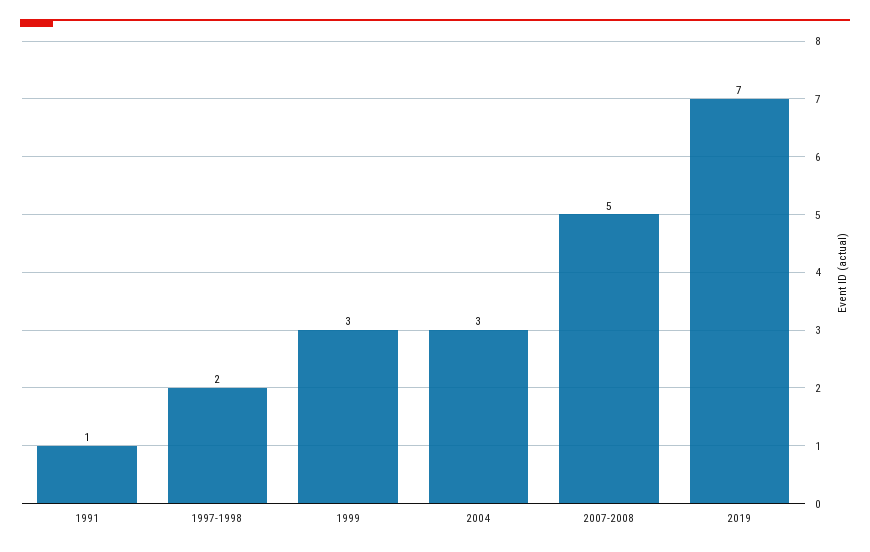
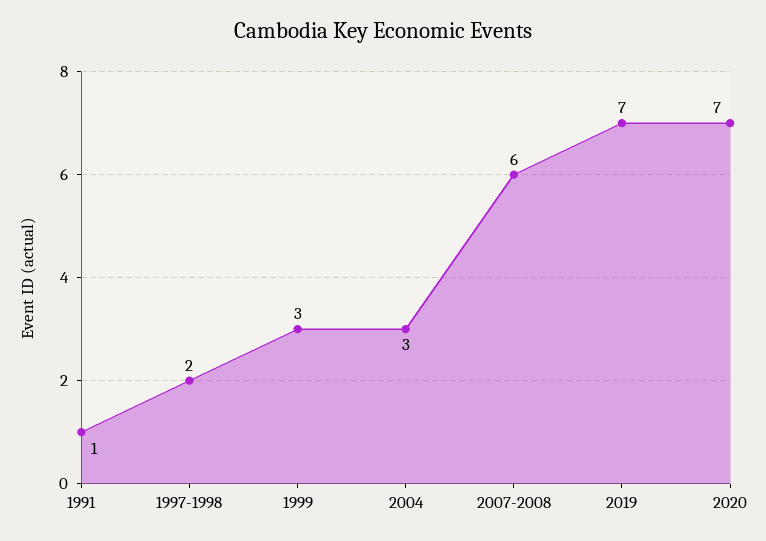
2007-2008: 5 -> 6
2020: none -> 7

